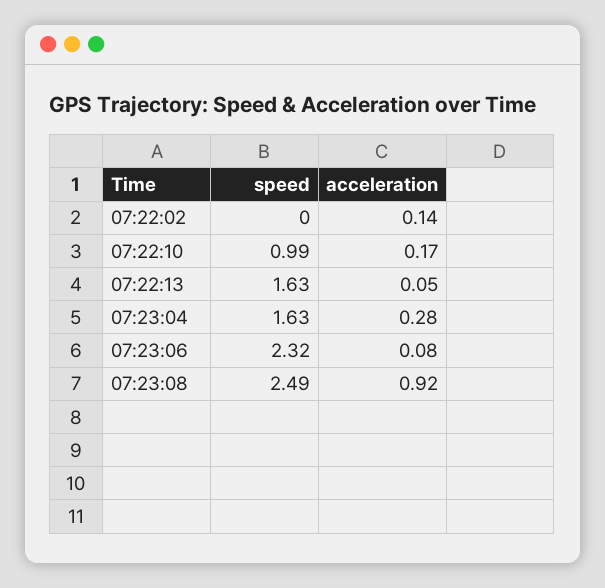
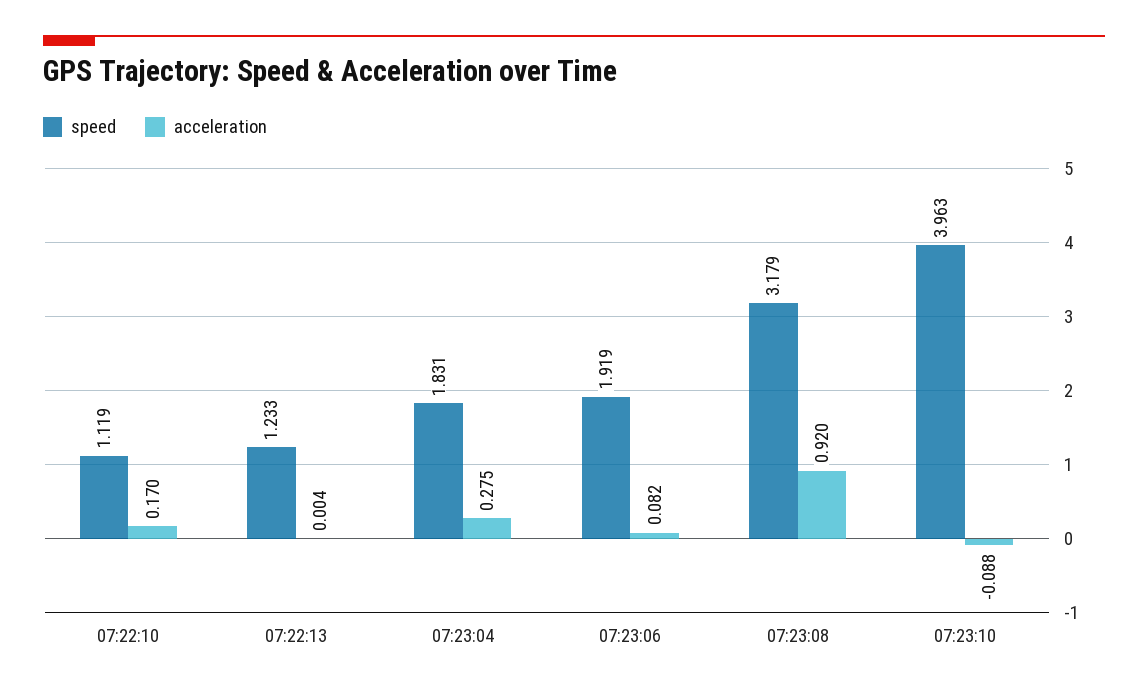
speed, 07:22:02: 0 -> none
acceleration, 07:22:02: 0.14 -> none
speed, 07:22:10: 0.99 -> 1.119
speed, 07:22:13: 1.63 -> 1.233
acceleration, 07:22:13: 0.05 -> 0.004
speed, 07:23:04: 1.63 -> 1.831
speed, 07:23:06: 2.32 -> 1.919
speed, 07:23:08: 2.49 -> 3.179
speed, 07:23:10: none -> 3.963
acceleration, 07:23:10: none -> -0.088

